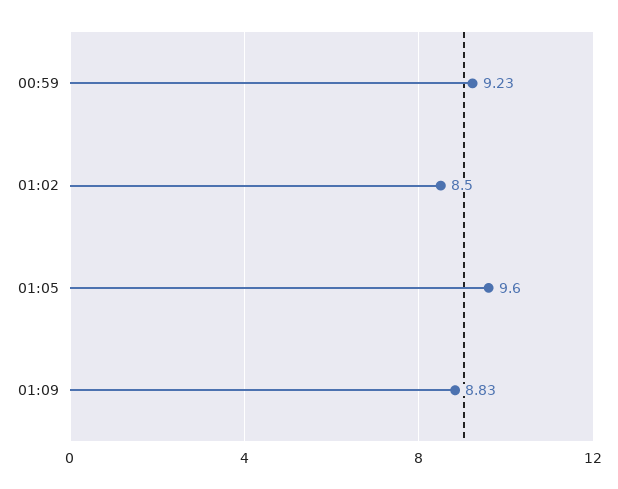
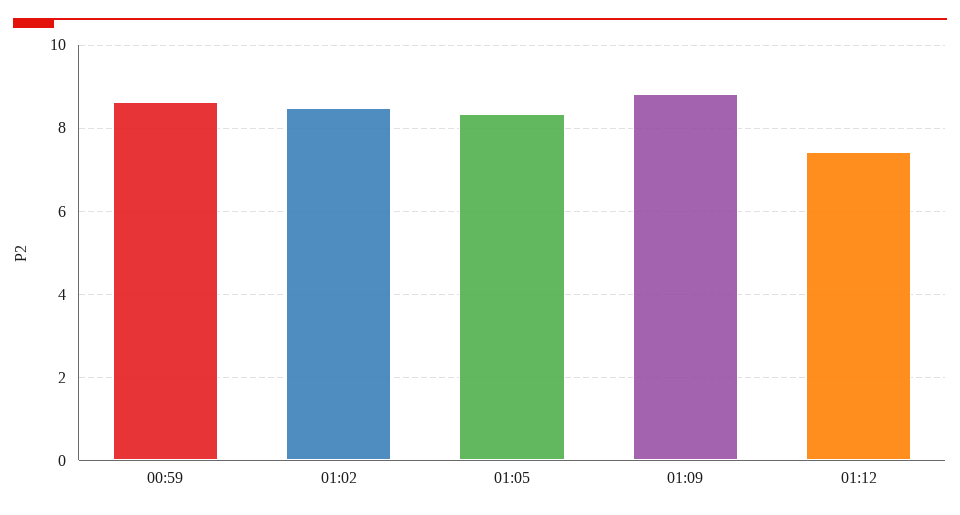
00:59: 9.23 -> 8.6
01:05: 9.6 -> 8.4
01:12: none -> 7.4

